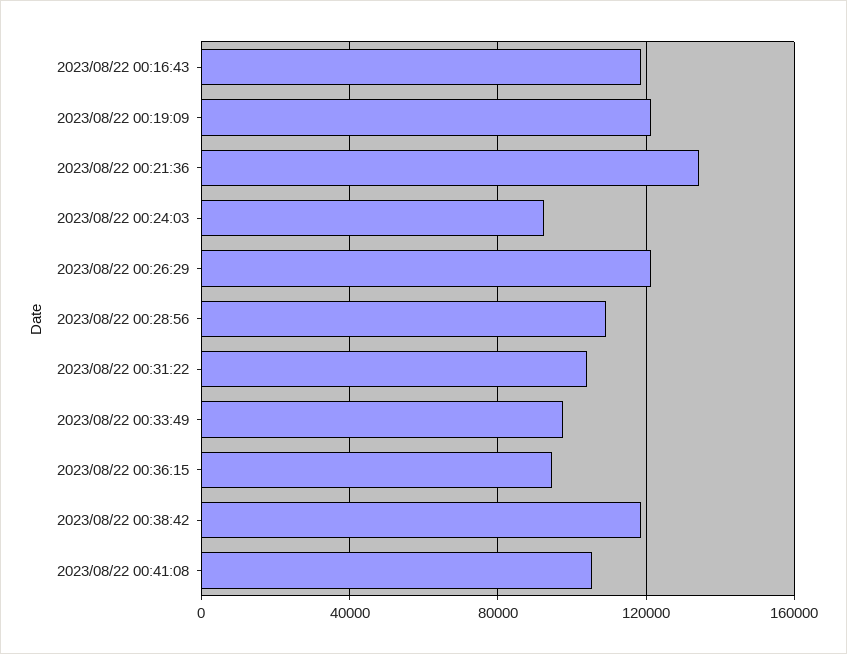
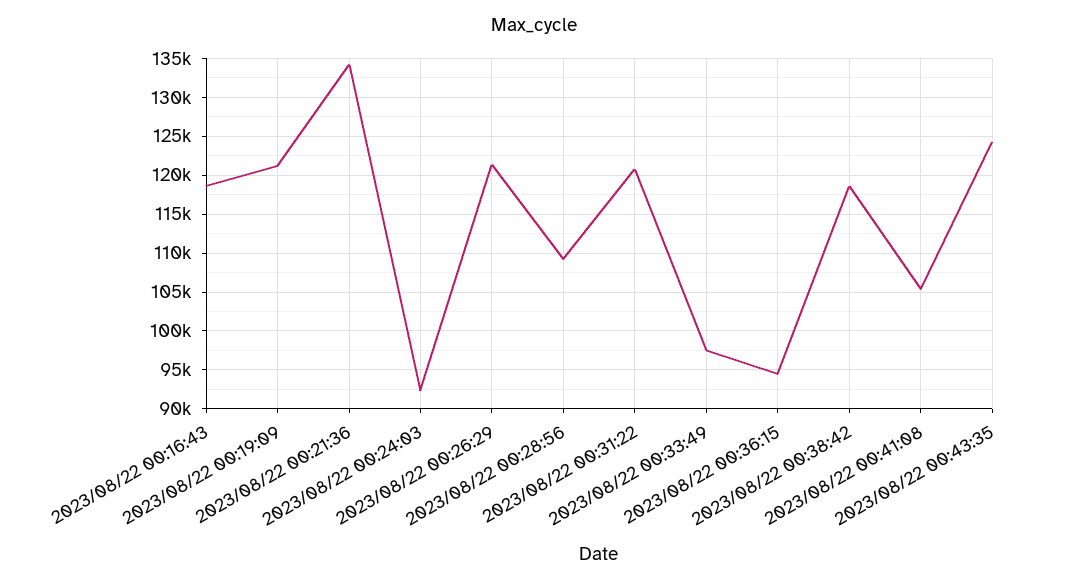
2023/08/22 00:31:22: 105000 -> 121000
2023/08/22 00:43:35: none -> 124000

